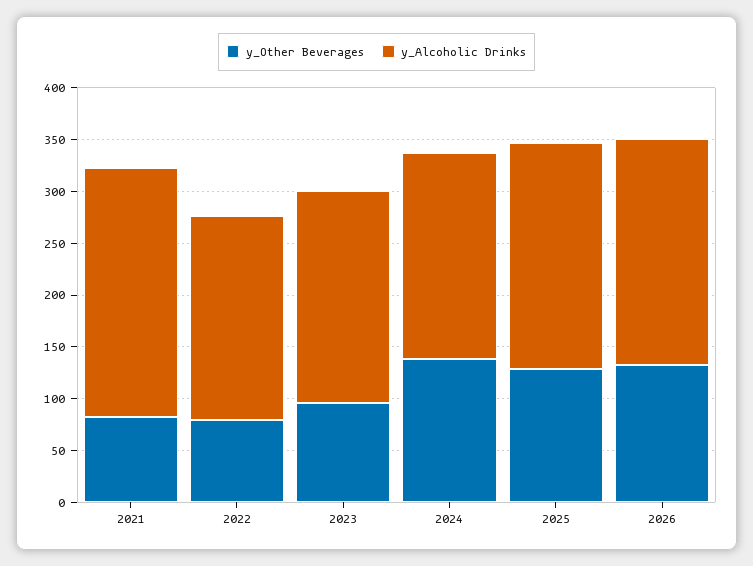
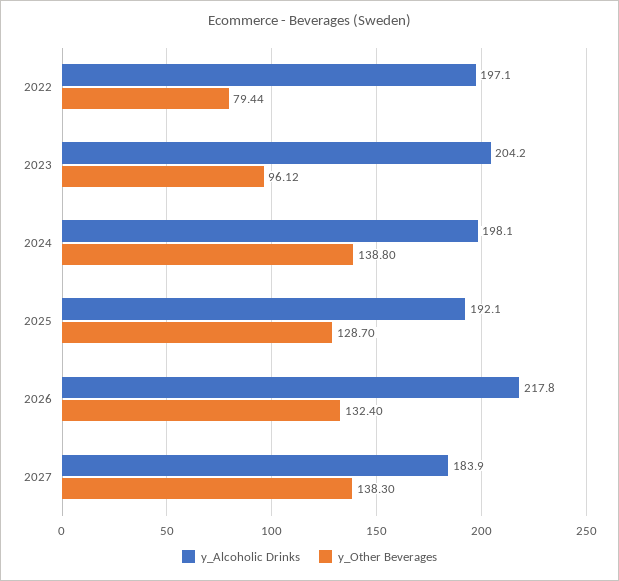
y_Other Beverages, 2021: 80 -> none
y_Alcoholic Drinks, 2021: 240 -> none
y_Alcoholic Drinks, 2025: 220 -> 192.1
y_Alcoholic Drinks, 2027: none -> 183.9
y_Other Beverages, 2027: none -> 138.3

